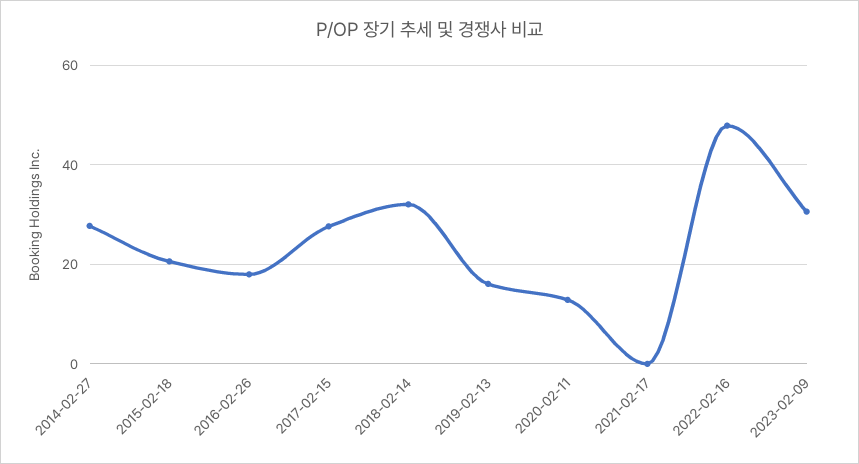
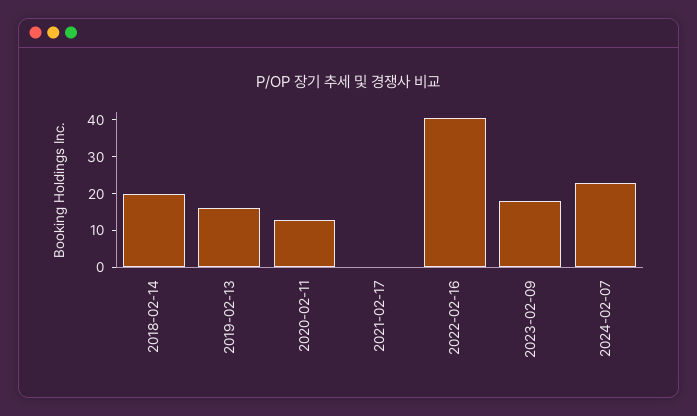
2014-02-27: 28 -> none
2015-02-18: 20 -> none
2016-02-26: 18 -> none
2017-02-15: 28 -> none
2018-02-14: 32 -> 20
2022-02-16: 48 -> 40
2023-02-09: 30 -> 17.5
2024-02-07: none -> 22.5

